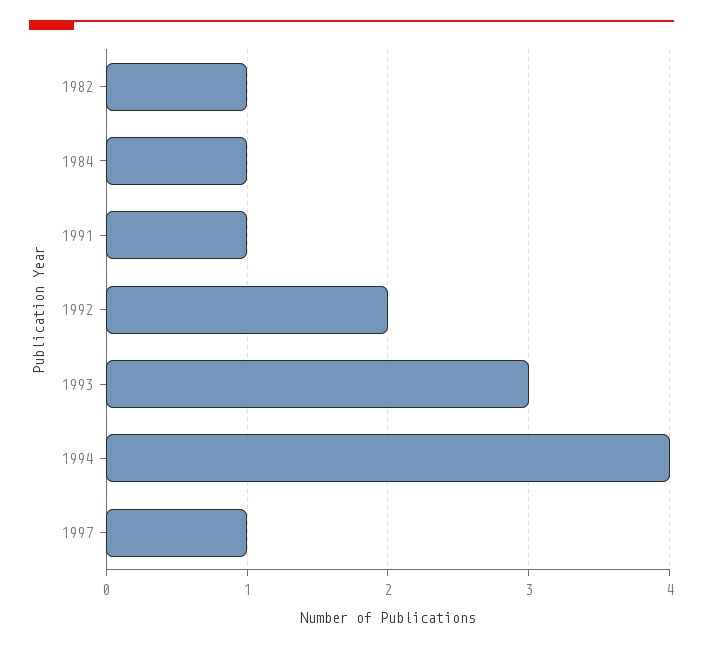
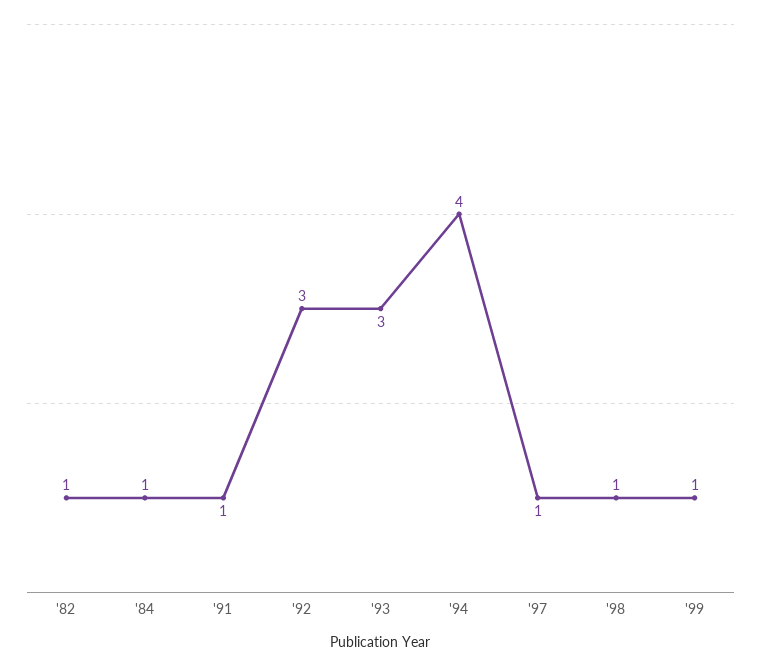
1992: 2 -> 3
'98: none -> 1
'99: none -> 1

